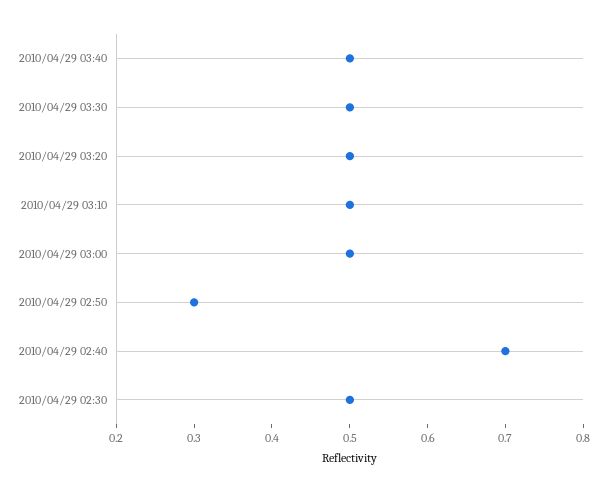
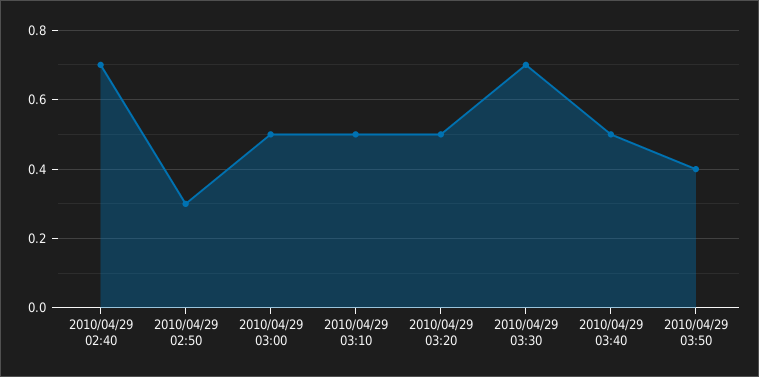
2010/04/29 03:30: 0.5 -> 0.7
2010/04/29 02:30: 0.5 -> none
2010/04/29 03:50: none -> 0.4

